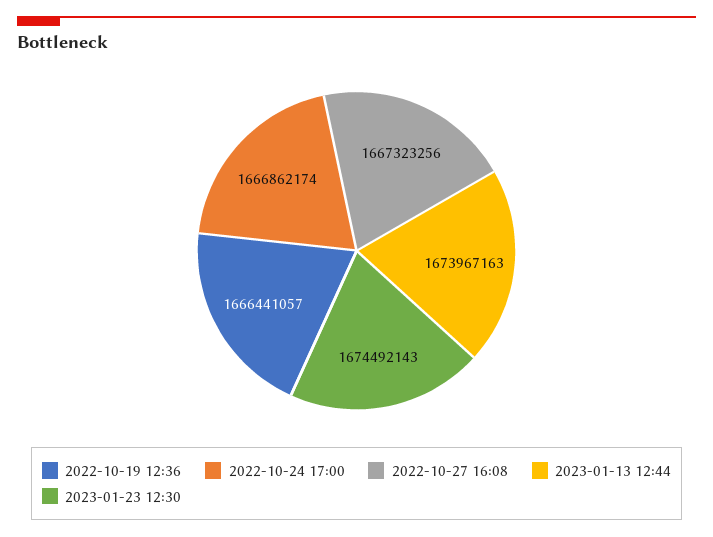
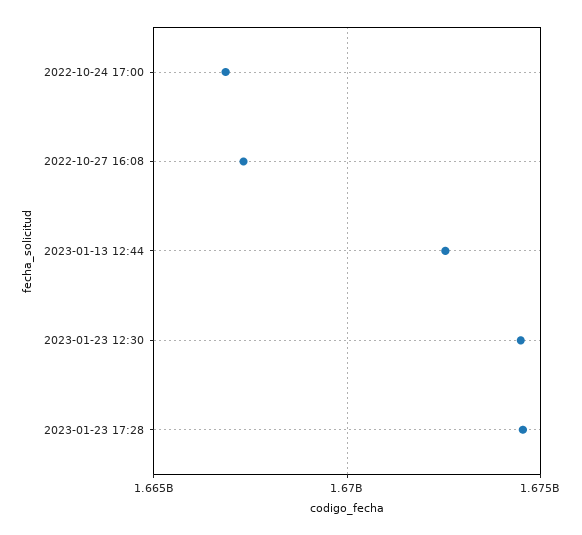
2022-10-19 12:36: 1666441057 -> none
2023-01-13 12:44: 1673967163 -> 1672500000
2023-01-23 17:28: none -> 1674500000

